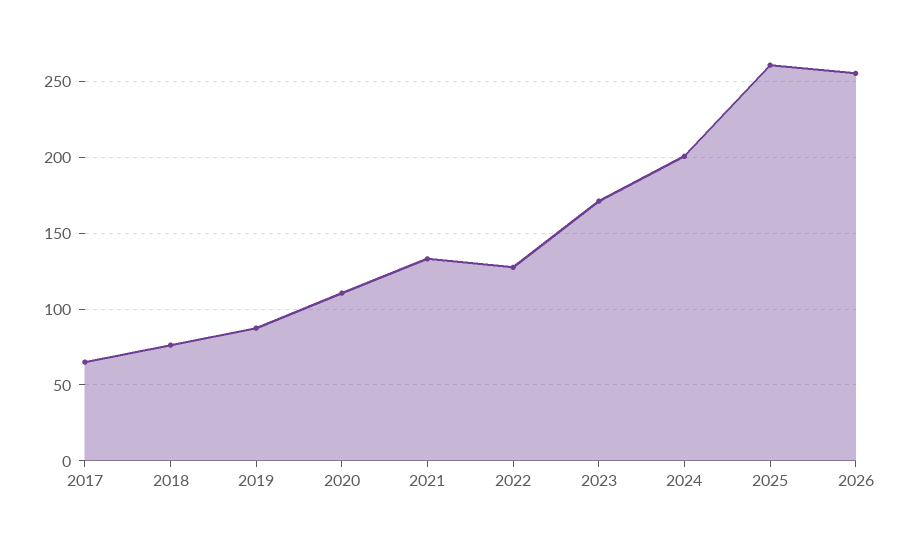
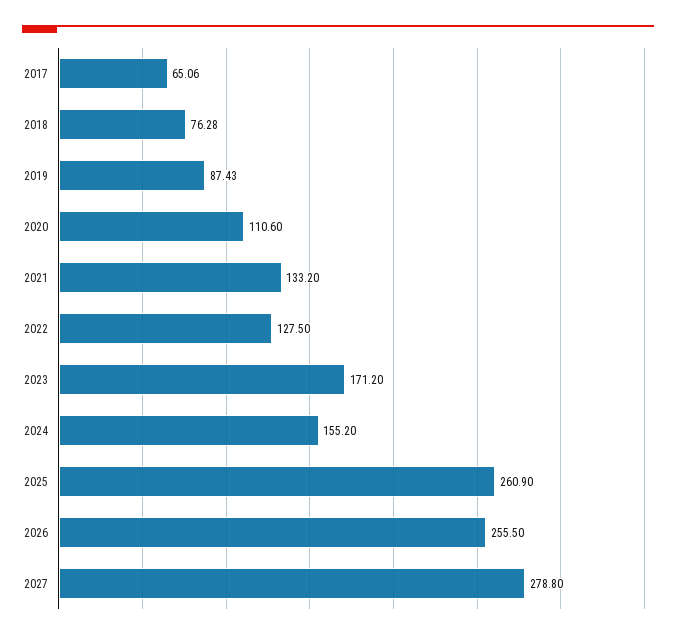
2024: 200 -> 155.2
2027: none -> 278.8

